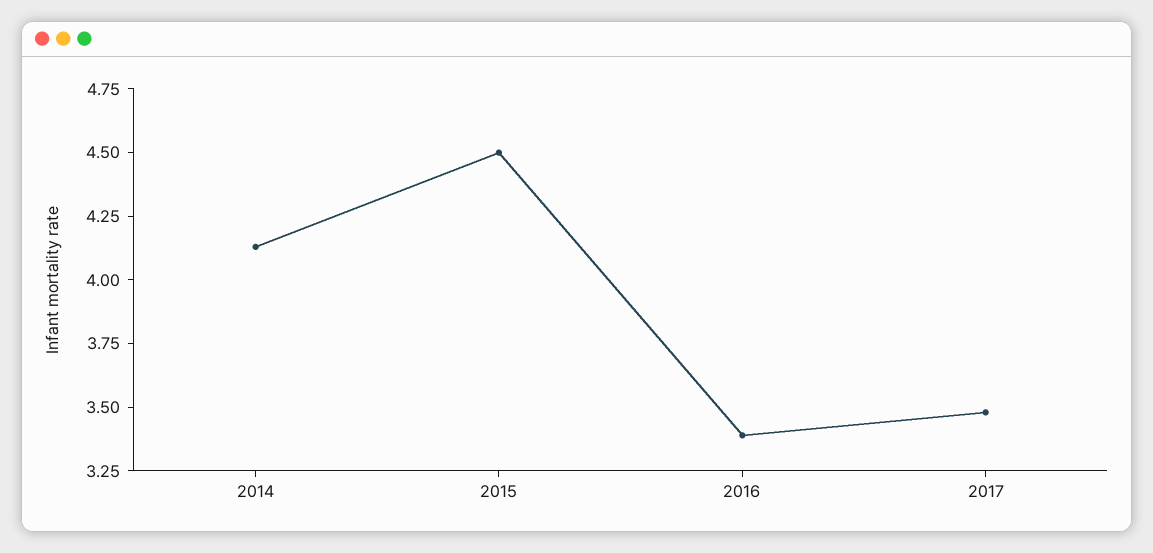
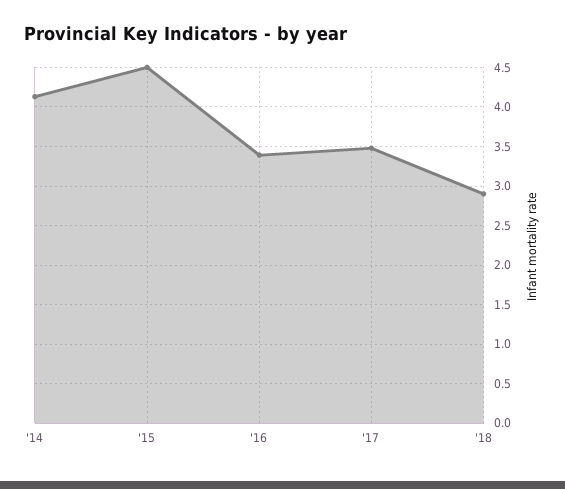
'18: none -> 2.9

